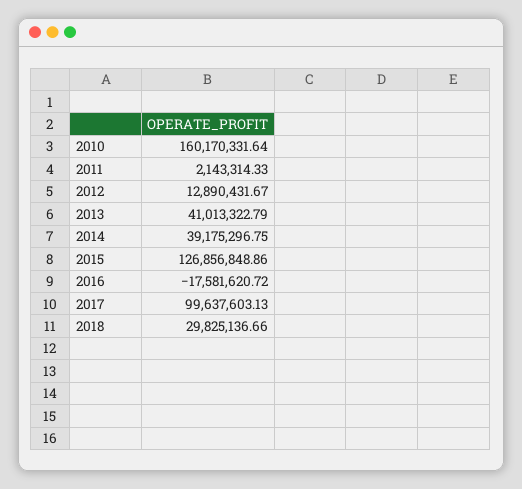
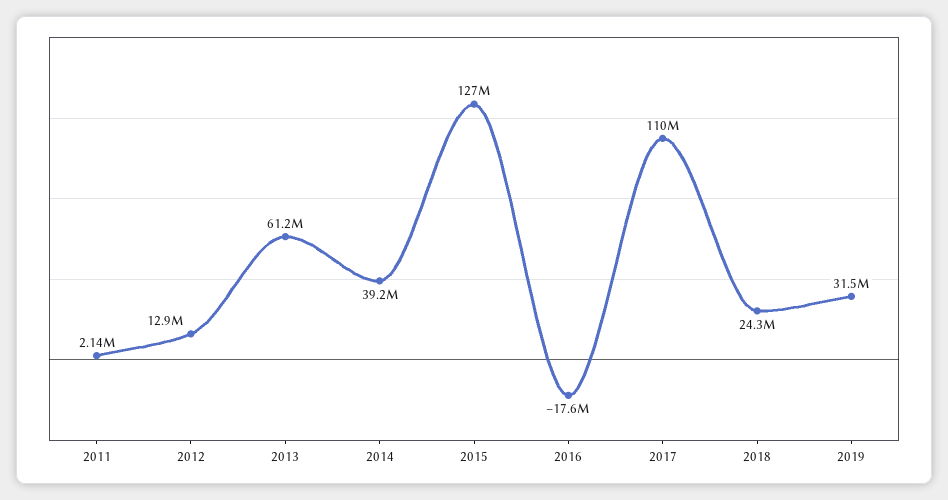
2010: 160170331.64 -> none
2013: 41013322.79 -> 61200000
2017: 99637603.13 -> 110000000
2018: 29825136.66 -> 24300000
2019: none -> 31500000

